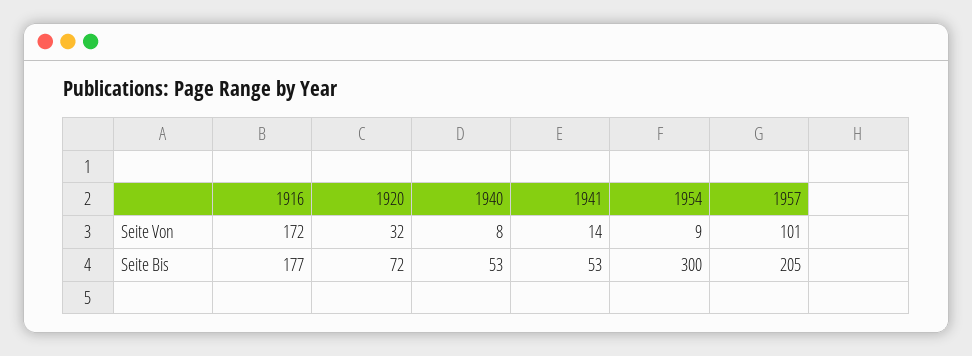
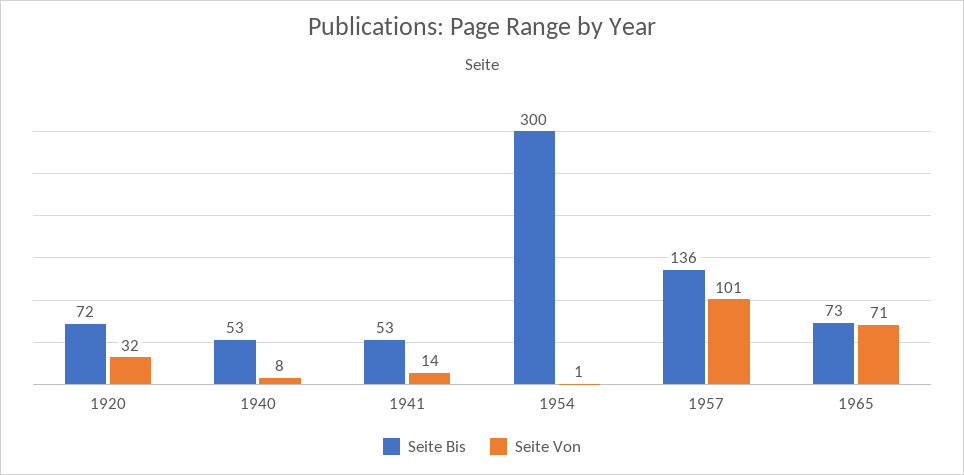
Seite Von, 1916: 172 -> none
Seite Von, 1954: 9 -> 1
Seite Bis, 1916: 177 -> none
Seite Bis, 1957: 205 -> 136
Seite Bis, 1965: none -> 73
Seite Von, 1965: none -> 71

